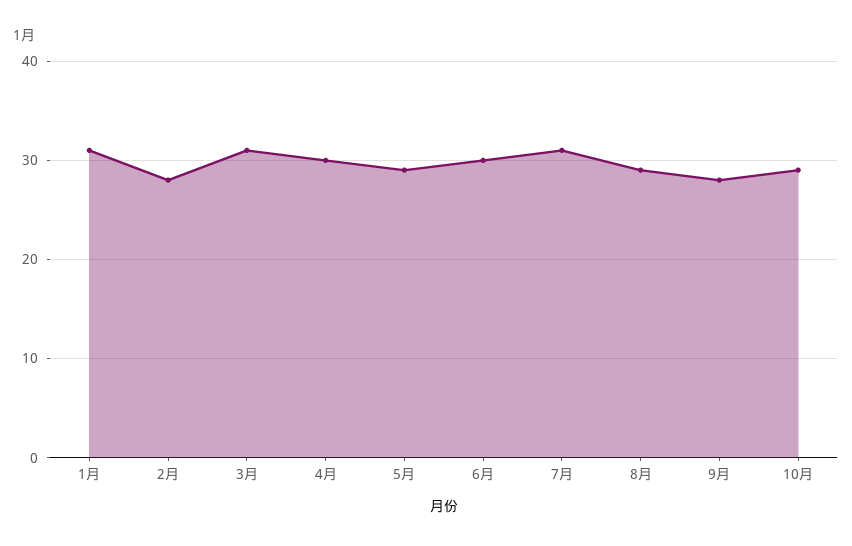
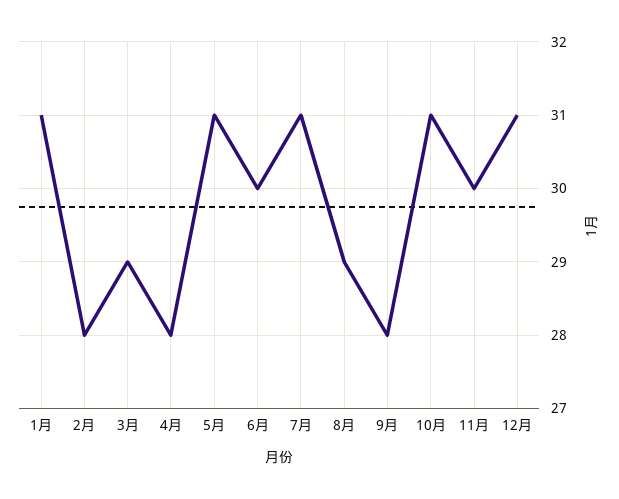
3月: 31 -> 29
4月: 30 -> 28
5月: 29 -> 31
10月: 29 -> 31
11月: none -> 30
12月: none -> 31

